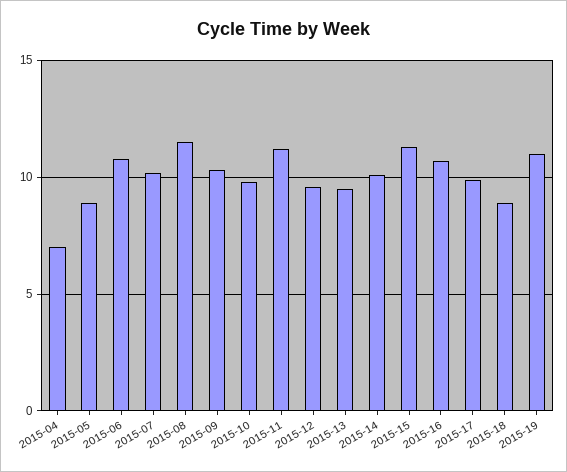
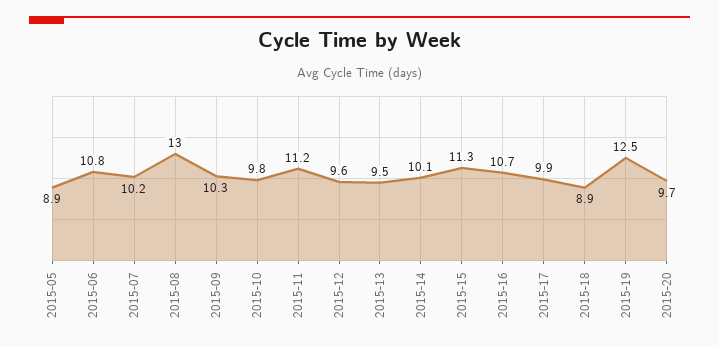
2015-04: 7 -> none
2015-08: 11.5 -> 13
2015-19: 11 -> 12.5
2015-20: none -> 9.7

